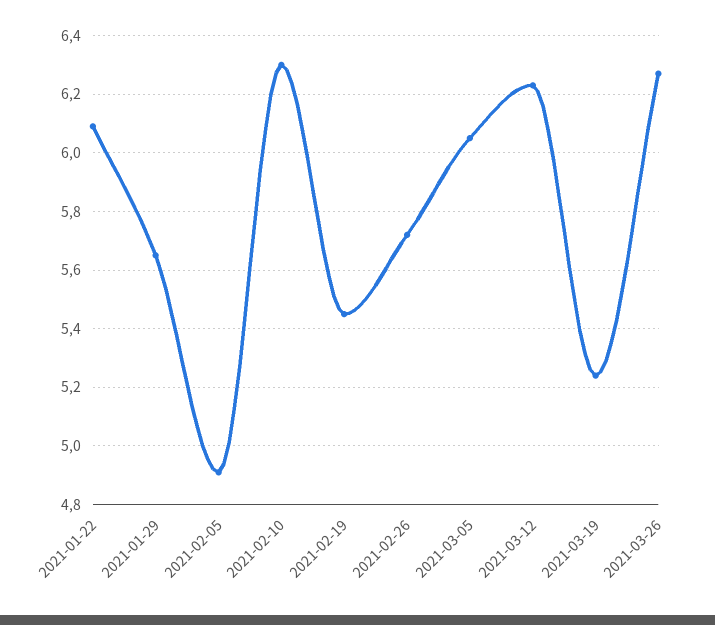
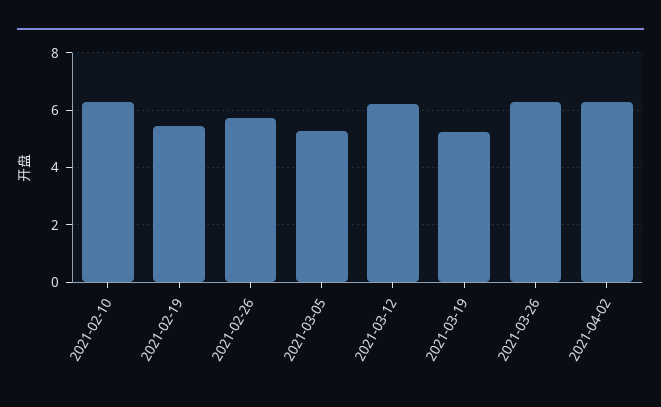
2021-01-22: 6.1 -> none
2021-01-29: 5.65 -> none
2021-02-05: 4.9 -> none
2021-03-05: 6.05 -> 5.25
2021-04-02: none -> 6.25

